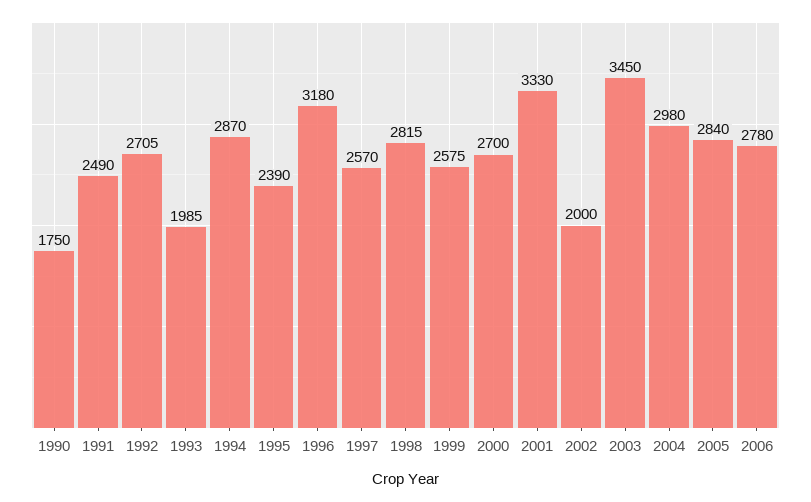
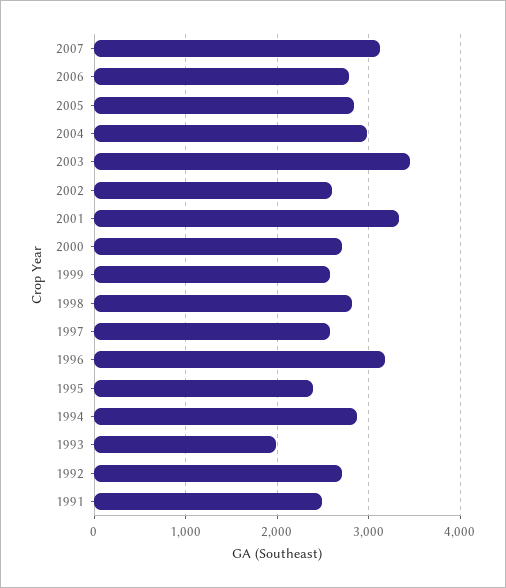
1990: 1750 -> none
2002: 2000 -> 2600
2007: none -> 3100

